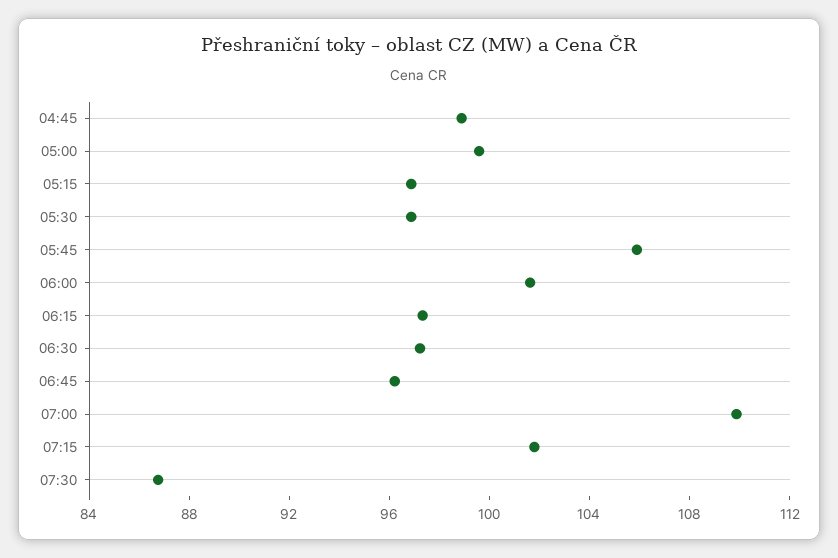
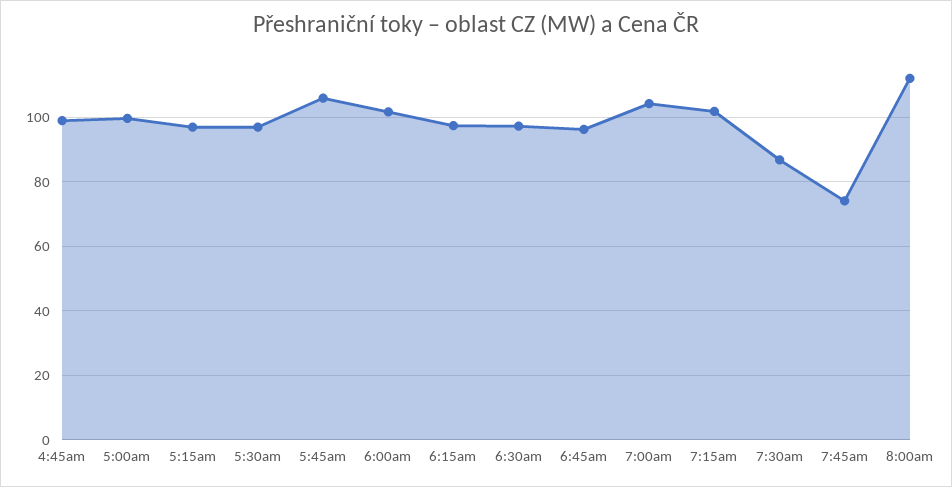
07:00: 110 -> 104
7:45am: none -> 74
8:00am: none -> 112

